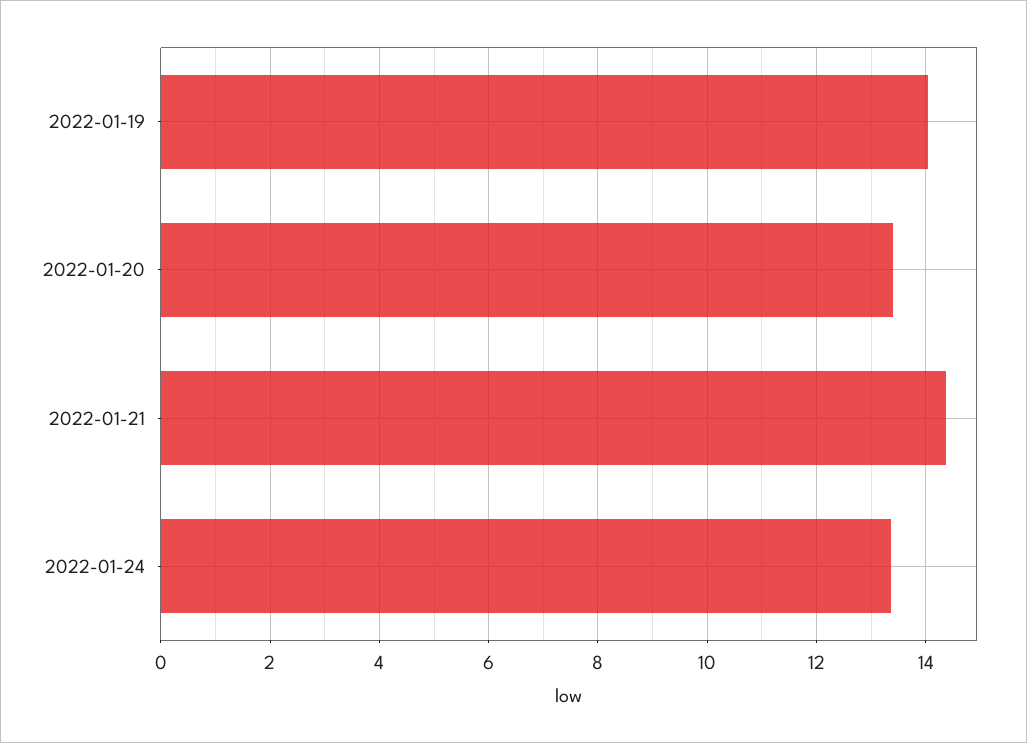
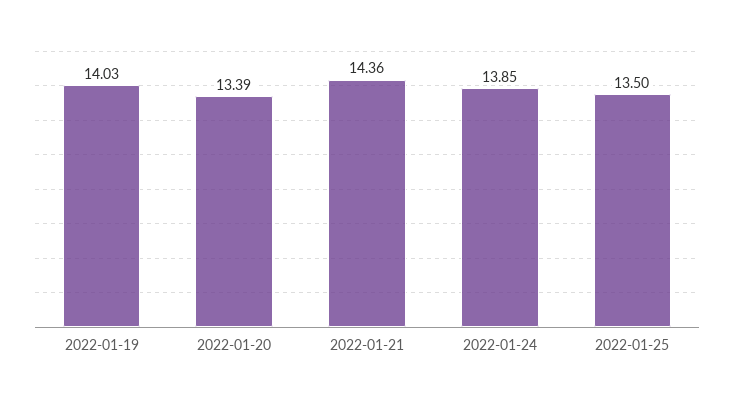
2022-01-24: 13.4 -> 13.85
2022-01-25: none -> 13.5

